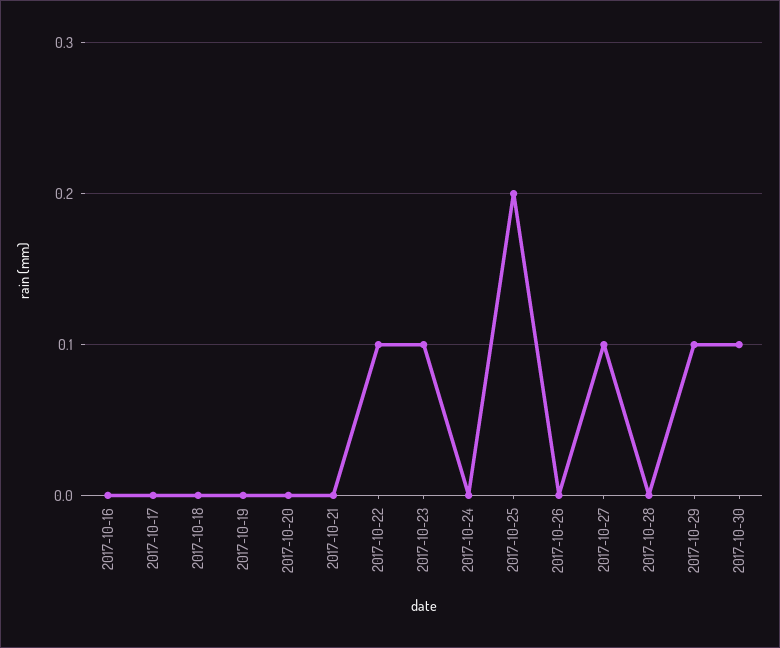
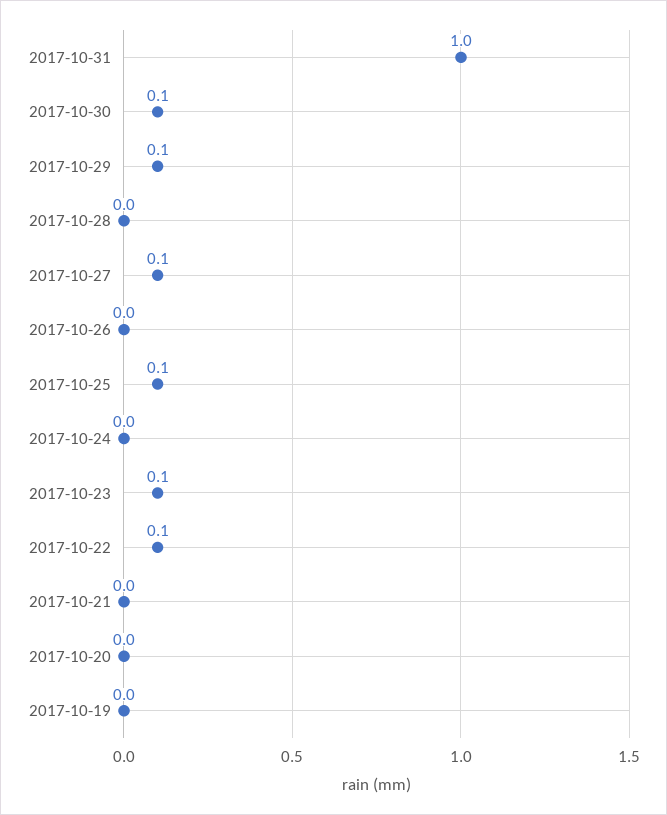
2017-10-16: 0 -> none
2017-10-17: 0 -> none
2017-10-18: 0 -> none
2017-10-25: 0.2 -> 0.1
2017-10-31: none -> 1

